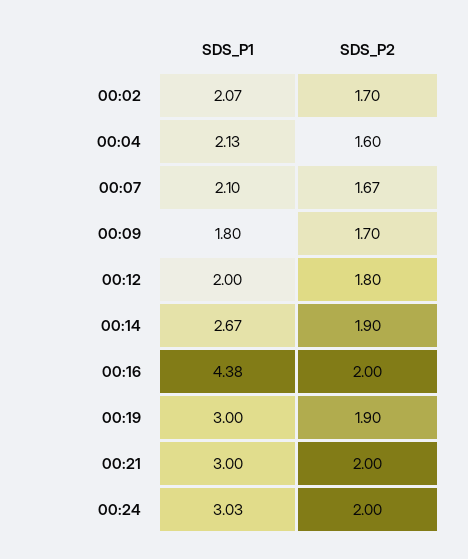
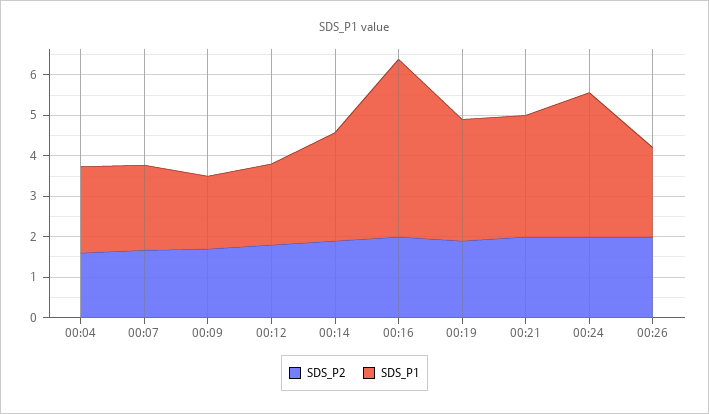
SDS_P1, 00:02: 2.07 -> none
SDS_P2, 00:02: 1.7 -> none
SDS_P1, 00:24: 3.03 -> 3.6
SDS_P2, 00:26: none -> 2
SDS_P1, 00:26: none -> 2.2

